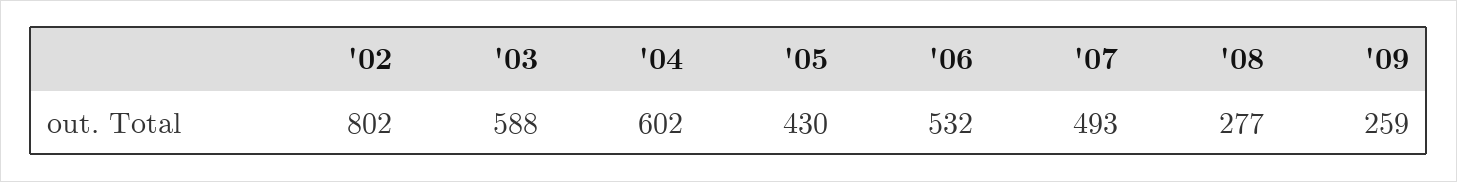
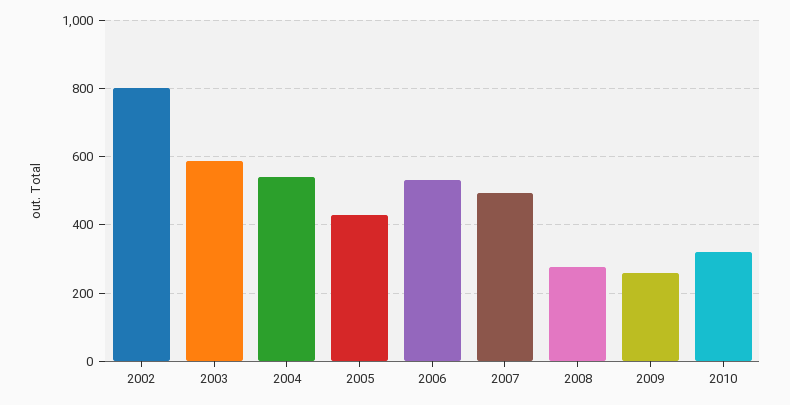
'04: 602 -> 540
2010: none -> 320

